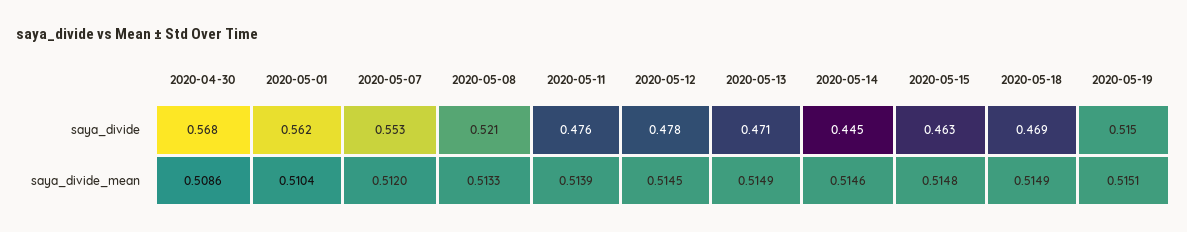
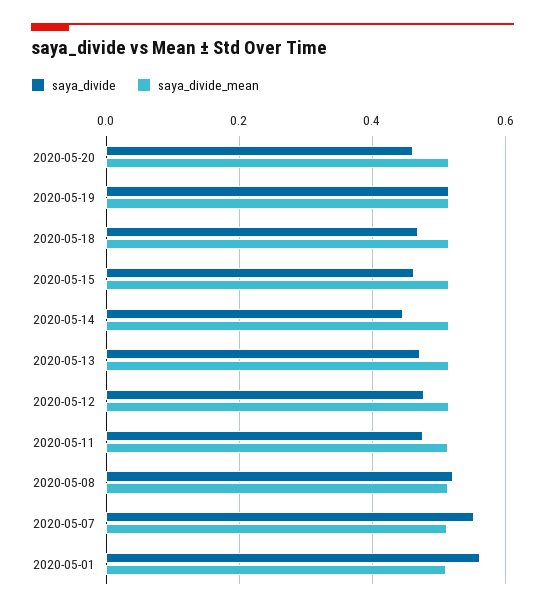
saya_divide, 2020-04-30: 0.568 -> none
saya_divide_mean, 2020-04-30: 0.5086 -> none
saya_divide, 2020-05-20: none -> 0.46
saya_divide_mean, 2020-05-20: none -> 0.52

